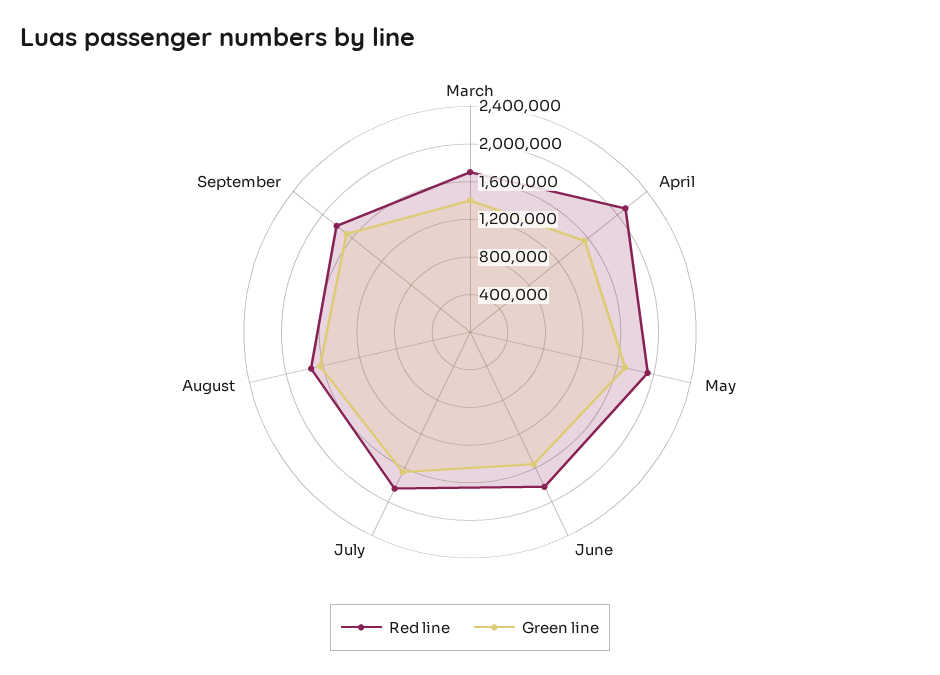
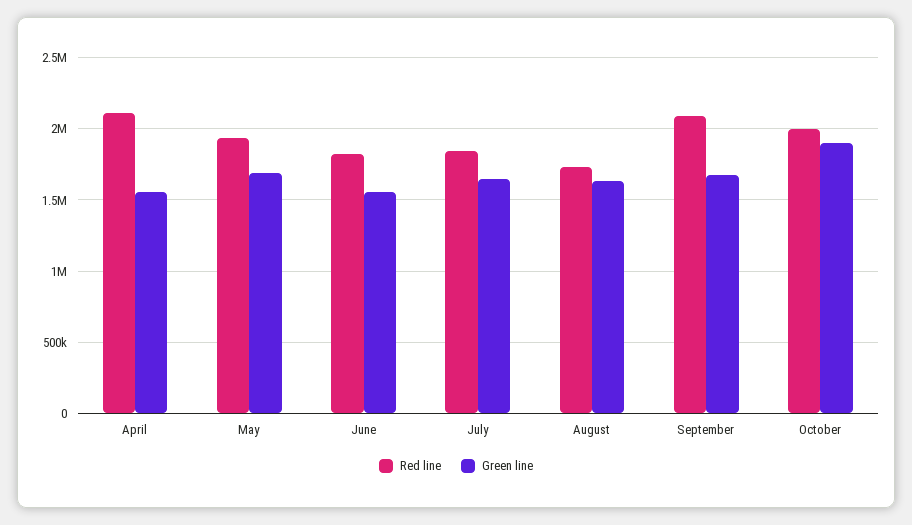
Red line, March: 1700000 -> none
Green line, March: 1400000 -> none
Red line, September: 1800000 -> 2100000
Red line, October: none -> 2000000
Green line, October: none -> 1900000

